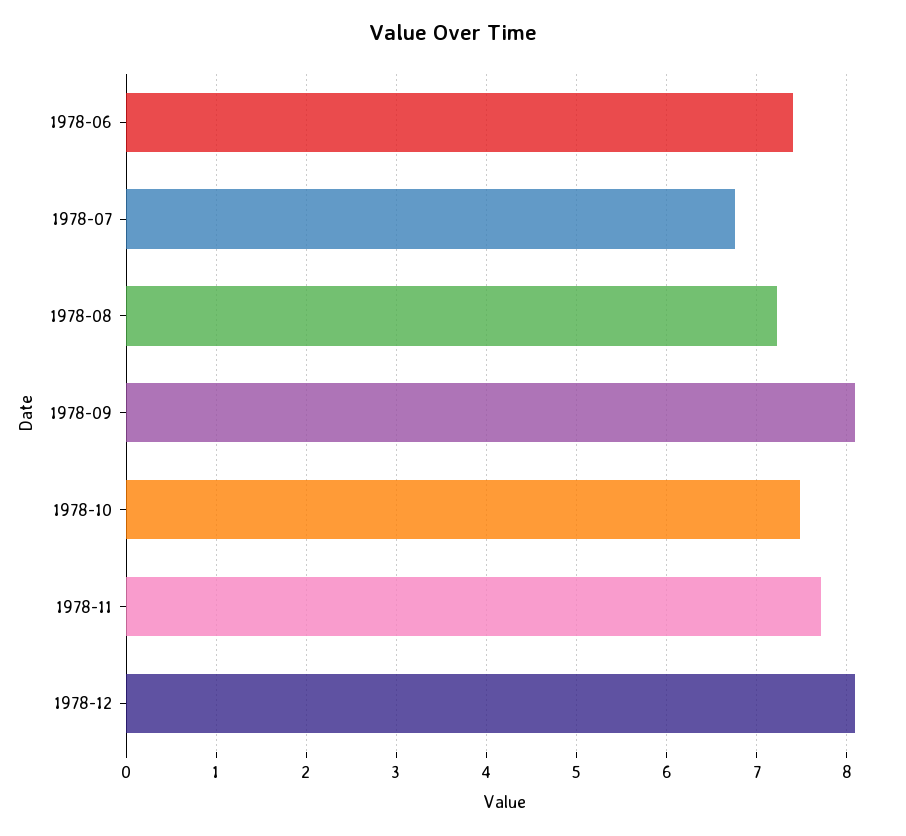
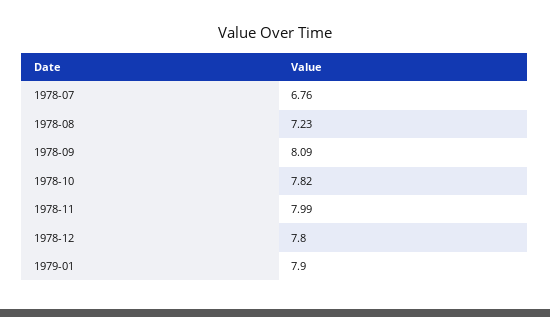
1978-06: 7.4 -> none
1978-10: 7.5 -> 7.82
1978-11: 7.7 -> 7.99
1978-12: 8.1 -> 7.8
1979-01: none -> 7.9

